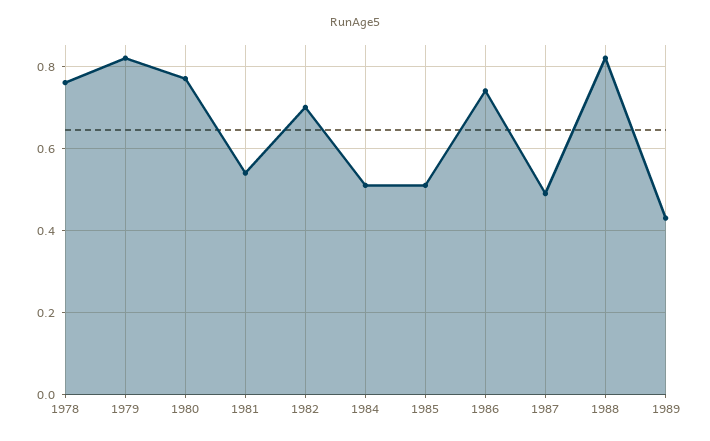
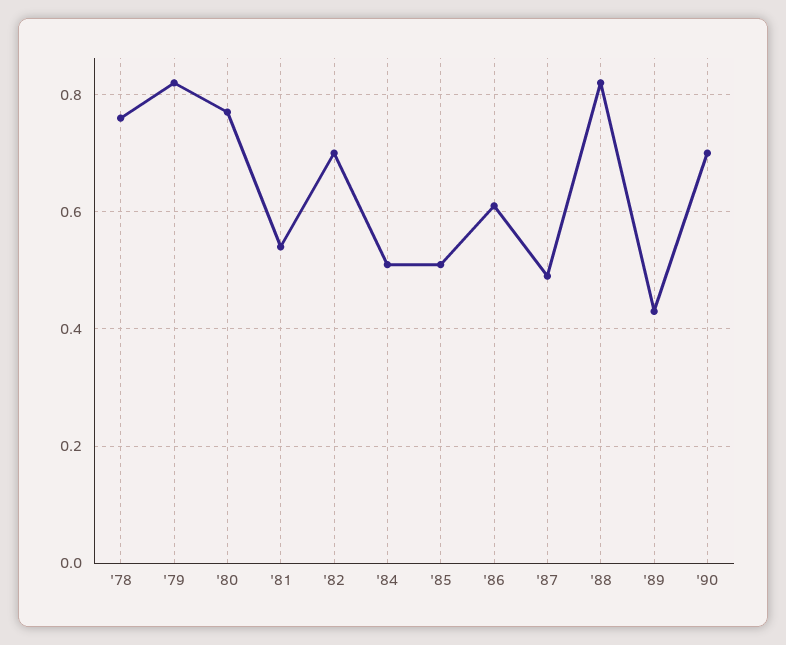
1986: 0.75 -> 0.6
'90: none -> 0.7

